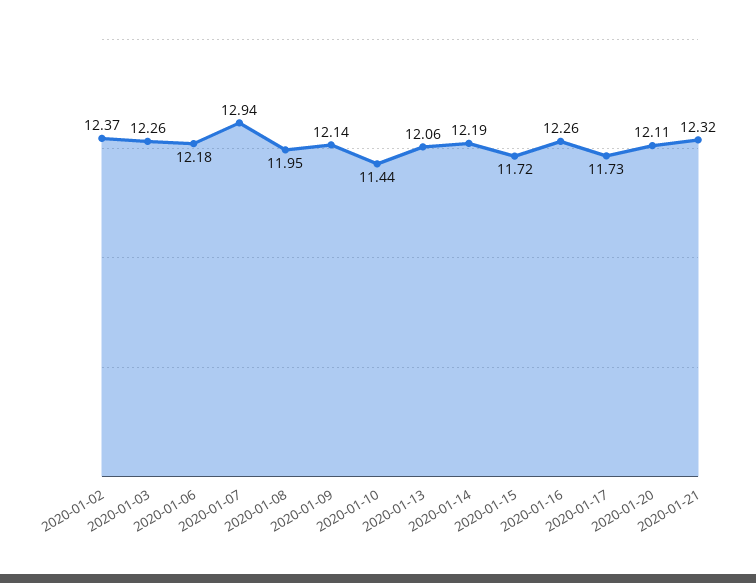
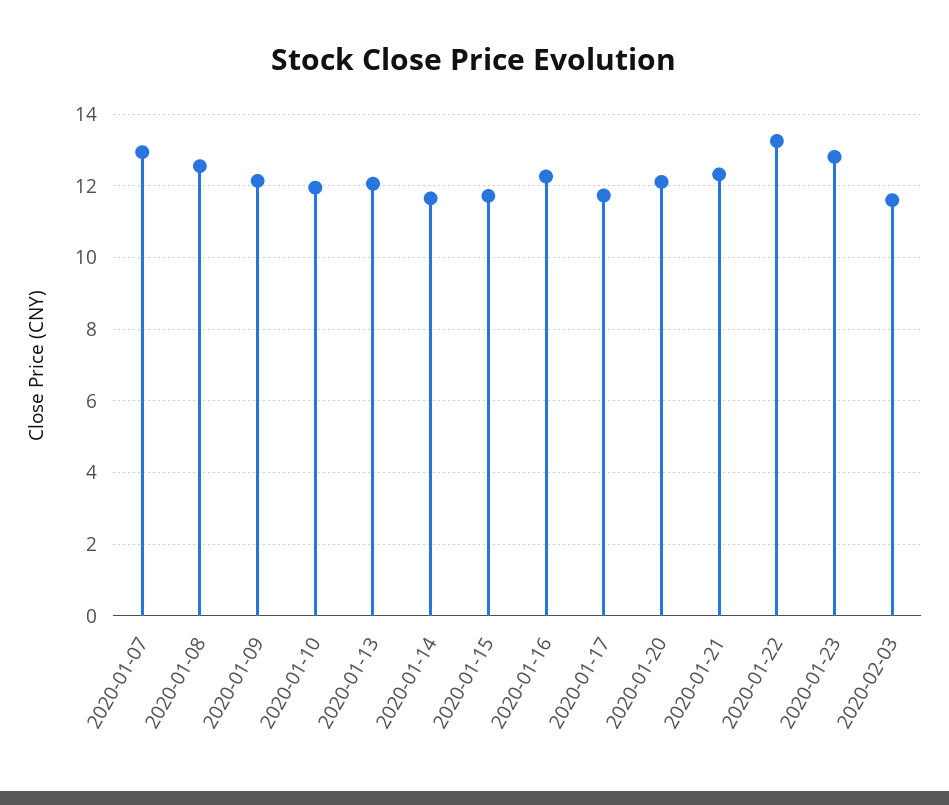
2020-01-02: 12.37 -> none
2020-01-03: 12.26 -> none
2020-01-06: 12.18 -> none
2020-01-08: 11.95 -> 12.6
2020-01-10: 11.44 -> 12
2020-01-14: 12.19 -> 11.6
2020-01-22: none -> 13.2
2020-01-23: none -> 12.8
2020-02-03: none -> 11.6

